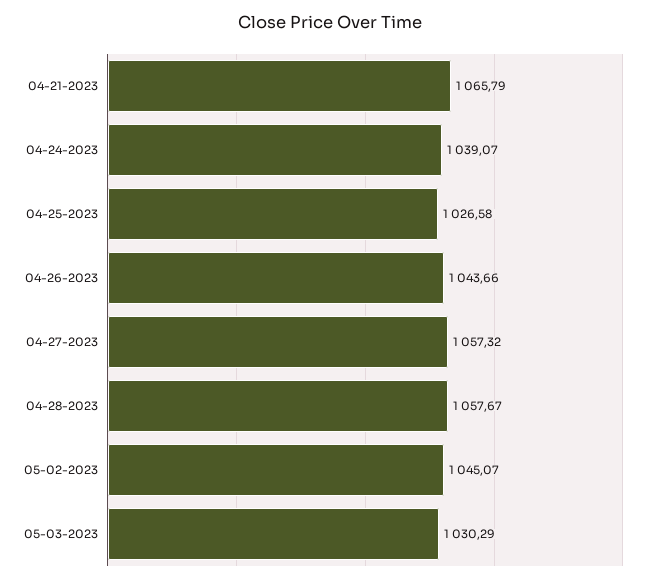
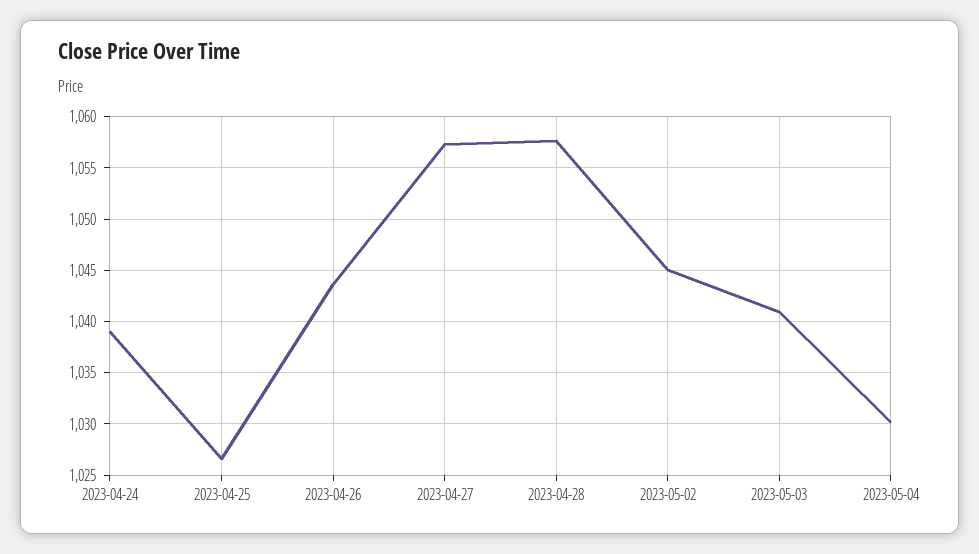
04-21-2023: 1065.79 -> none
05-03-2023: 1030.29 -> 1041
2023-05-04: none -> 1030

